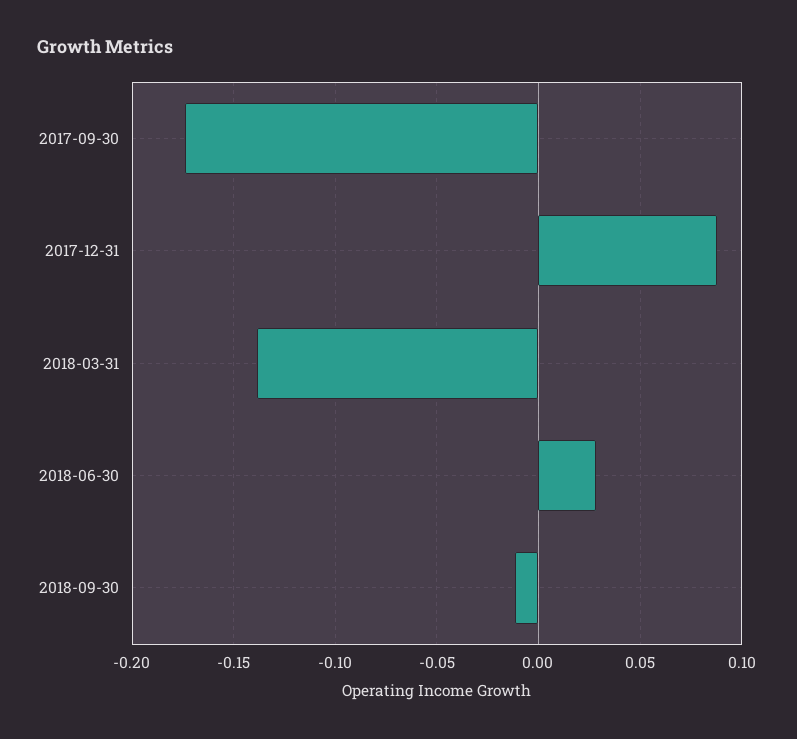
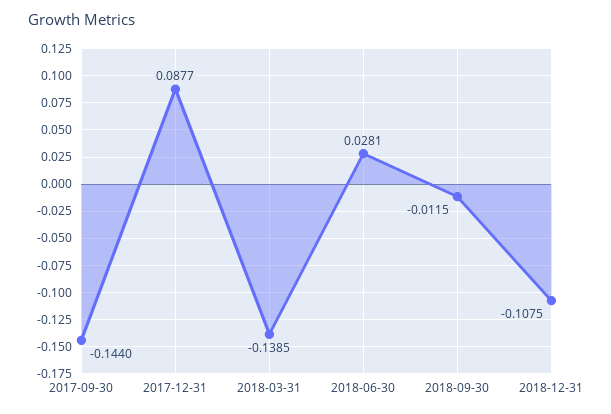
2017-09-30: -0.175 -> -0.144
2018-12-31: none -> -0.1075

